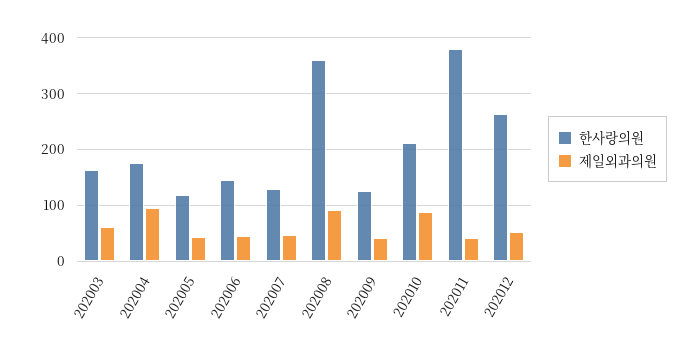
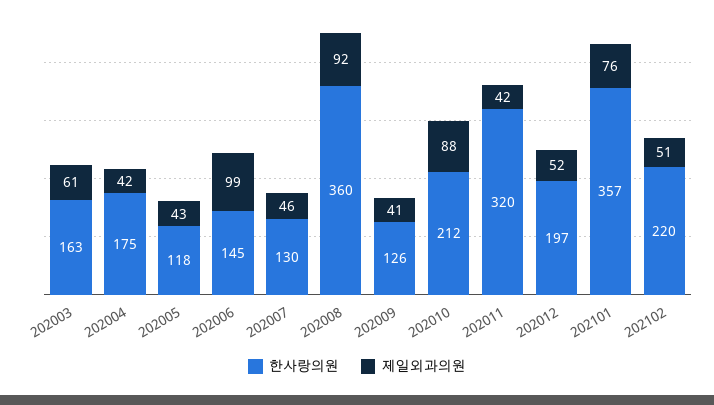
제일외과의원, 202004: 100 -> 42
제일외과의원, 202006: 40 -> 99
한사랑의원, 202011: 380 -> 320
한사랑의원, 202012: 260 -> 197
한사랑의원, 202101: none -> 357
제일외과의원, 202101: none -> 76
한사랑의원, 202102: none -> 220
제일외과의원, 202102: none -> 51

